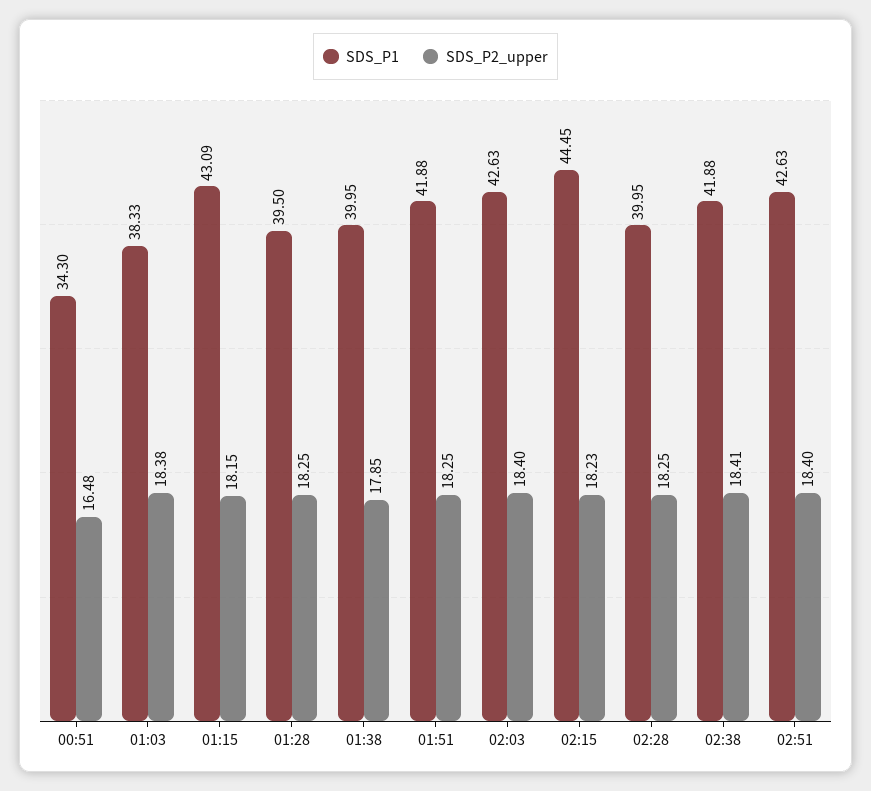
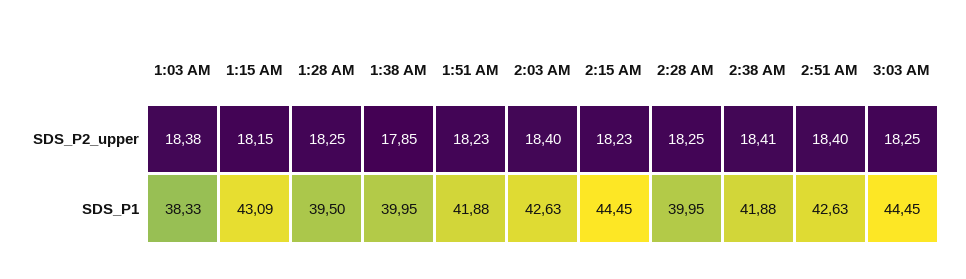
SDS_P1, 00:51: 34.3 -> none
SDS_P2_upper, 00:51: 16.48 -> none
SDS_P2_upper, 01:51: 18.25 -> 18.23
SDS_P2_upper, 3:03 AM: none -> 18.25
SDS_P1, 3:03 AM: none -> 44.45

